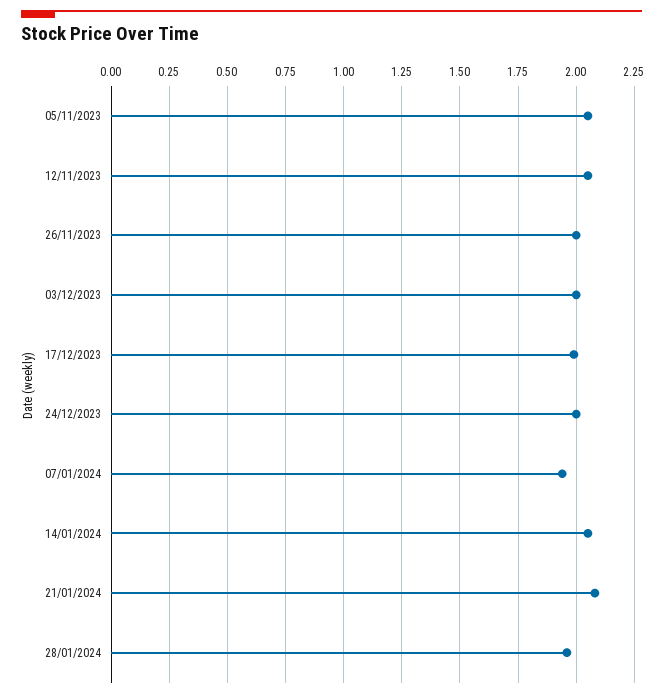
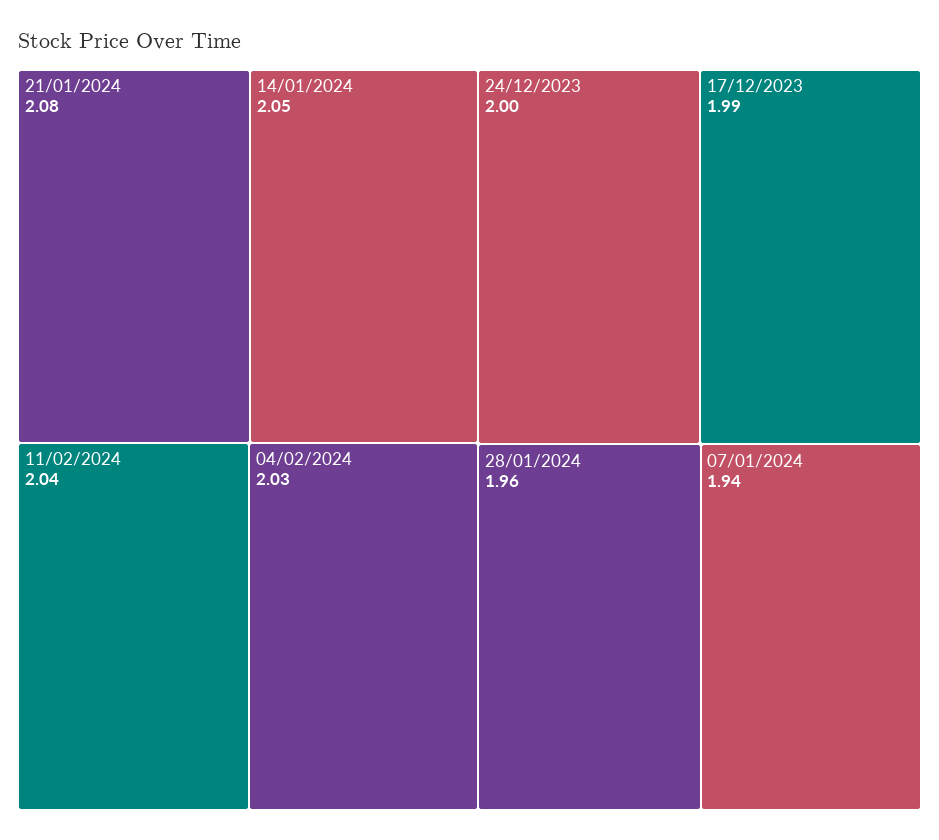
05/11/2023: 2.05 -> none
12/11/2023: 2.05 -> none
26/11/2023: 2 -> none
03/12/2023: 2 -> none
11/02/2024: none -> 2.04
04/02/2024: none -> 2.03

